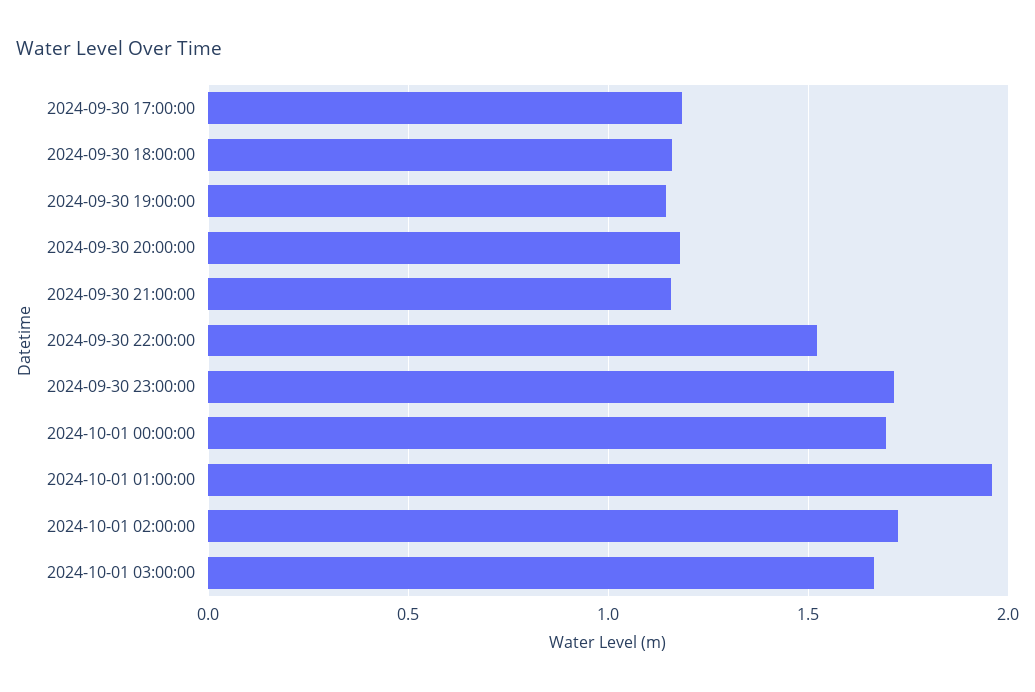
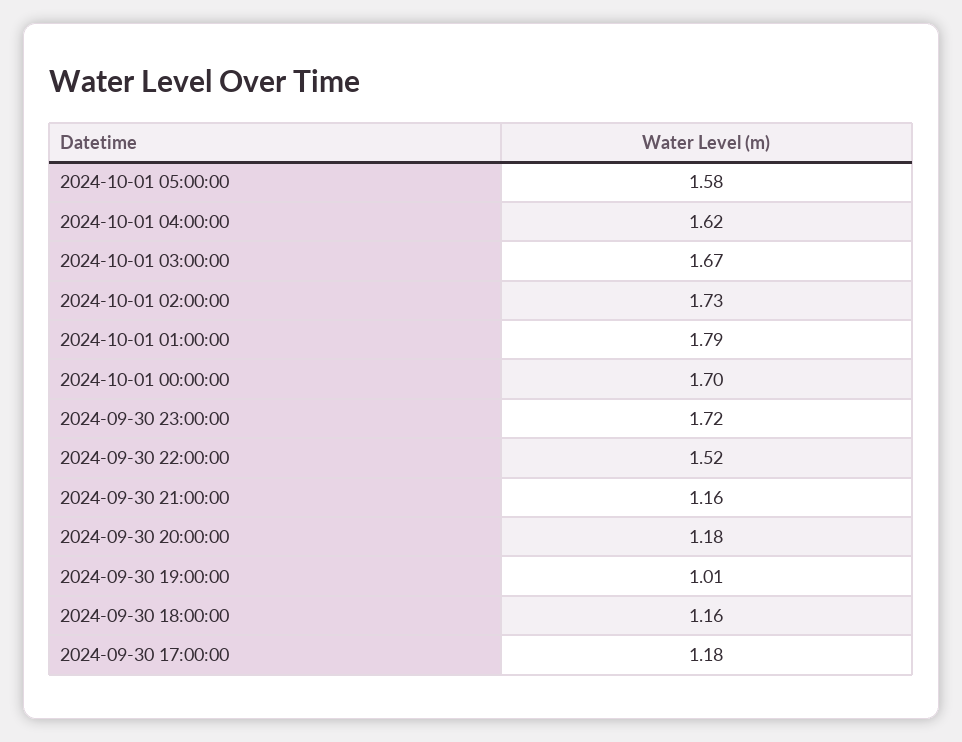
2024-09-30 19:00:00: 1.15 -> 1.01
2024-10-01 01:00:00: 1.95 -> 1.79
2024-10-01 05:00:00: none -> 1.58
2024-10-01 04:00:00: none -> 1.62

